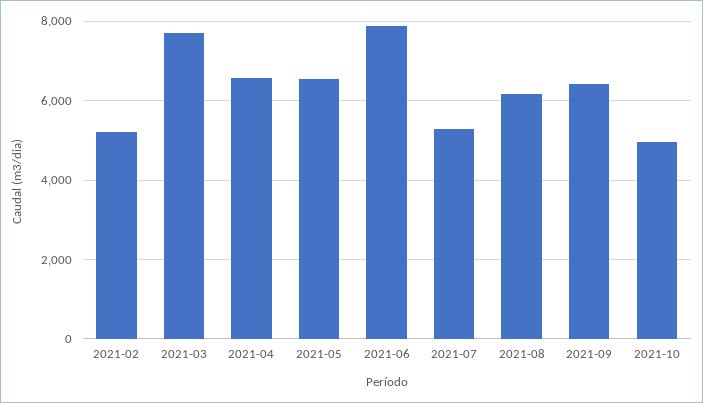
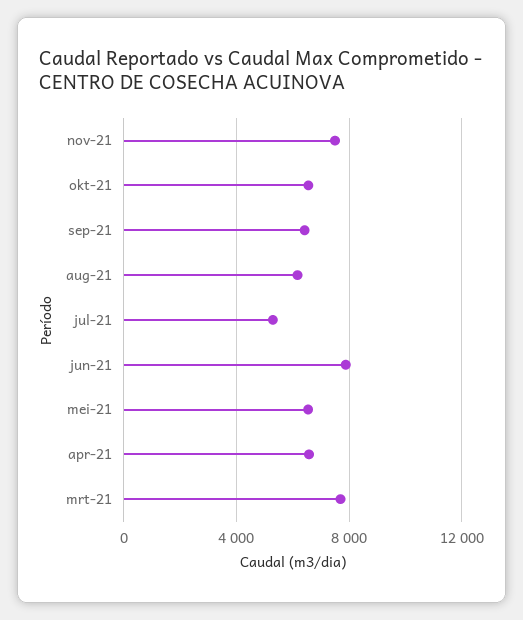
2021-02: 5200 -> none
2021-10: 5000 -> 6500
nov-21: none -> 7500

